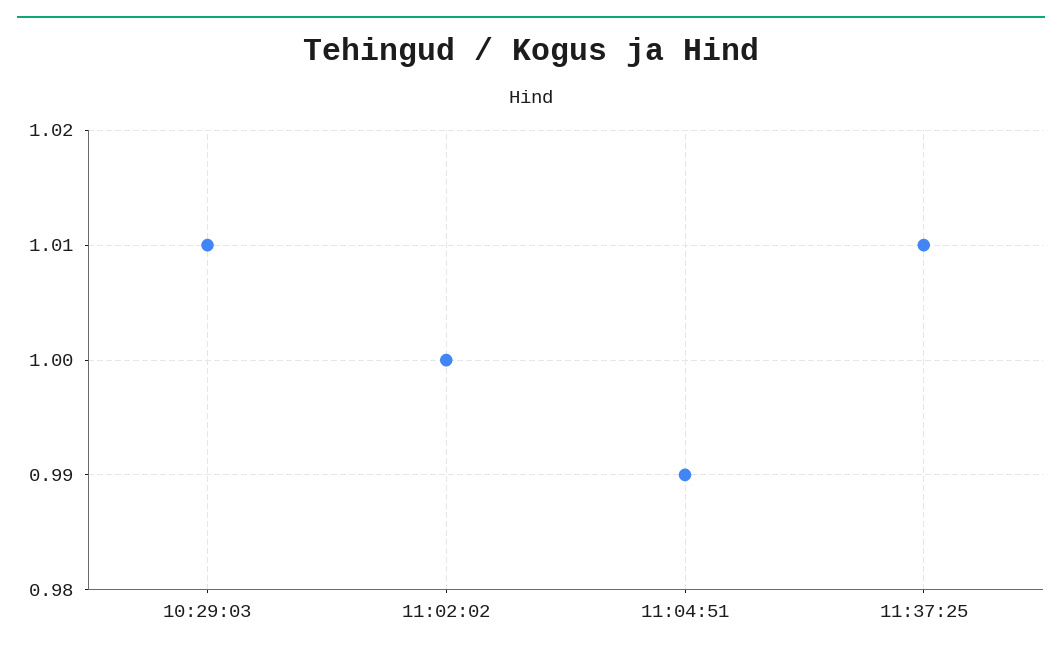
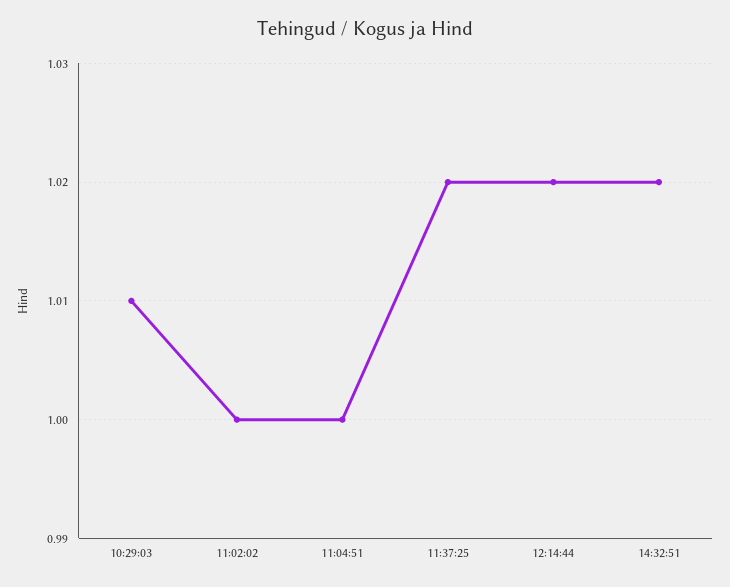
11:04:51: 0.99 -> 1
11:37:25: 1.01 -> 1.02
12:14:44: none -> 1.02
14:32:51: none -> 1.02

